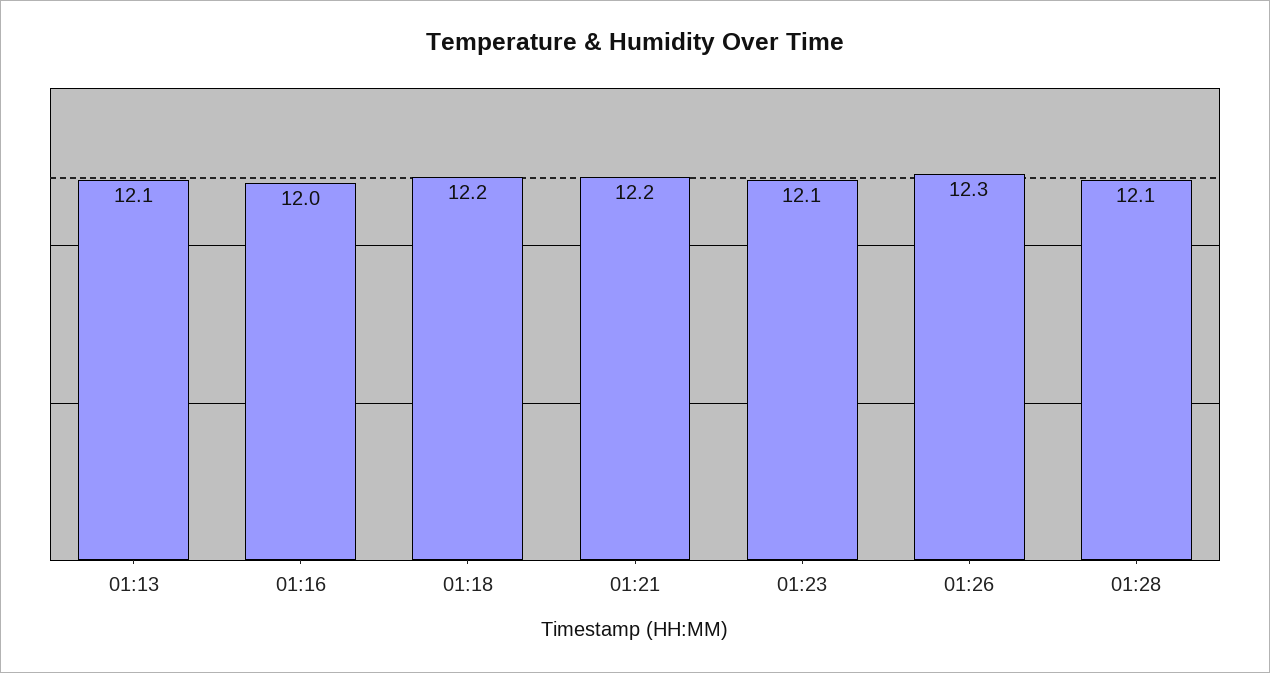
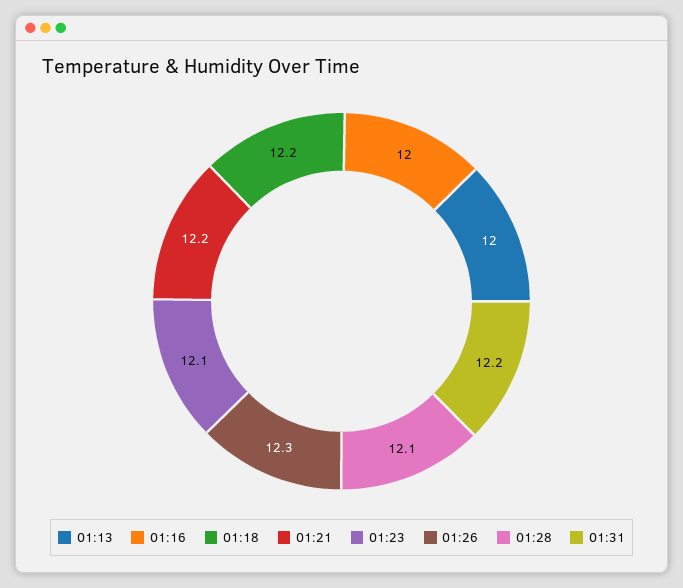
01:13: 12.1 -> 12
01:31: none -> 12.2

